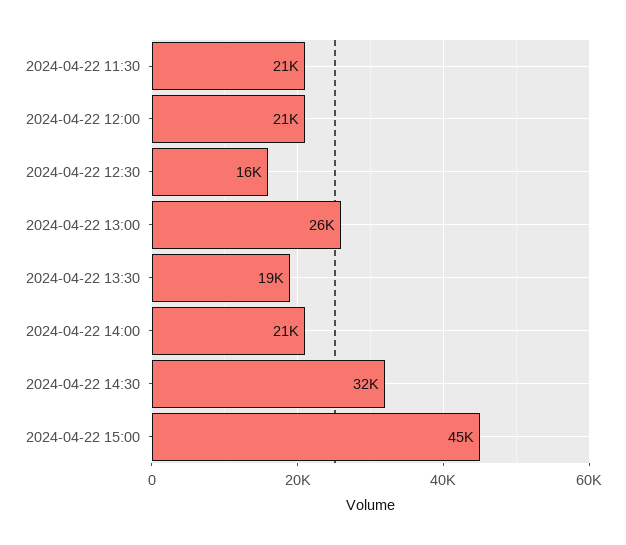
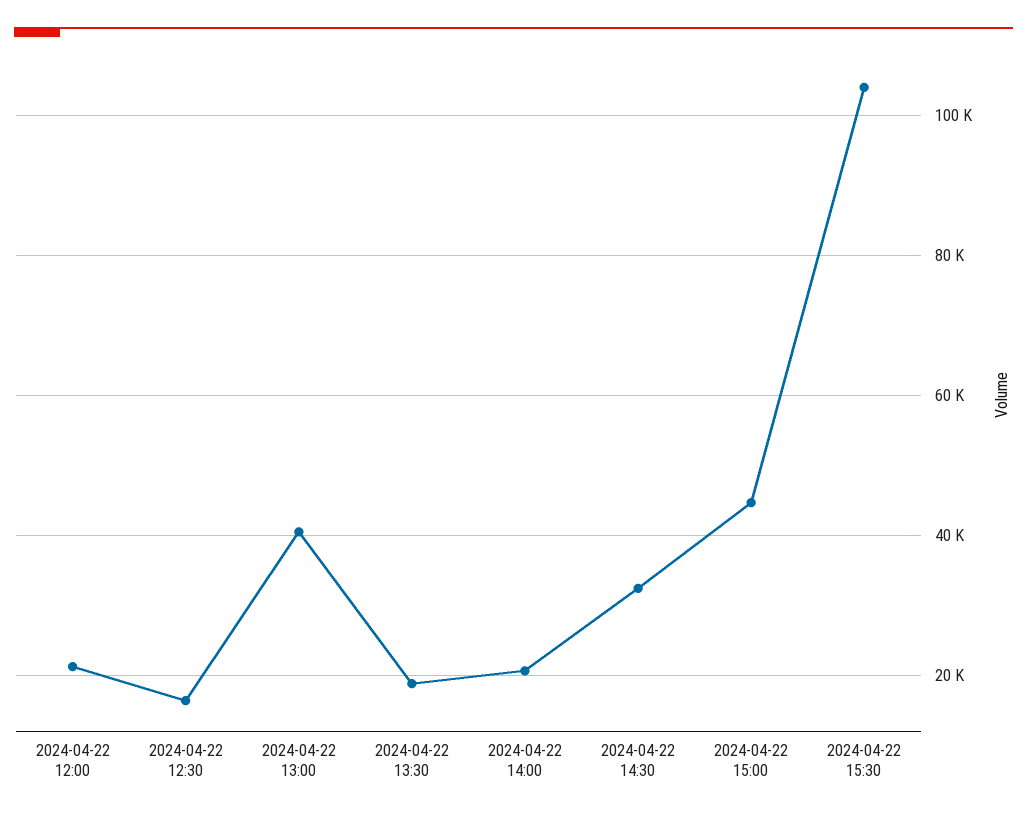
2024-04-22 11:30: 21000 -> none
2024-04-22 13:00: 26000 -> 40000
2024-04-22 15:30: none -> 104000

